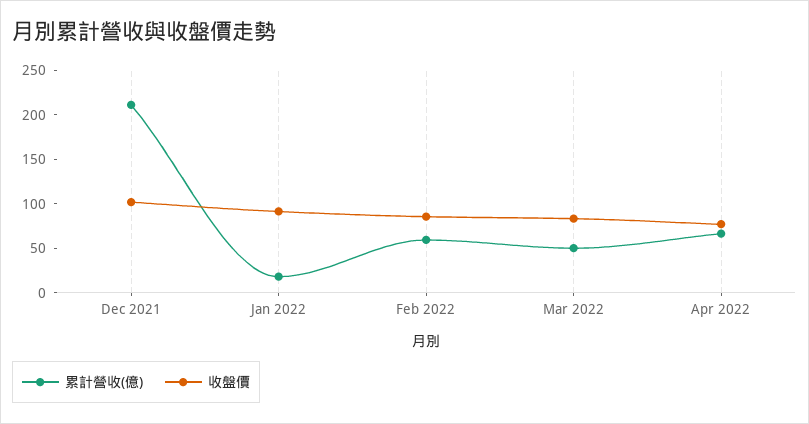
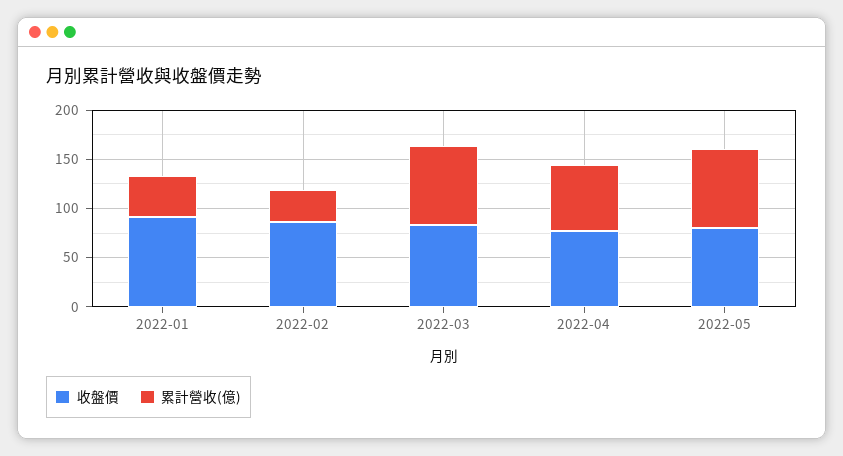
累計營收(億), Dec 2021: 210 -> none
收盤價, Dec 2021: 100 -> none
累計營收(億), Jan 2022: 20 -> 40
累計營收(億), Feb 2022: 60 -> 30
累計營收(億), Mar 2022: 50 -> 80
收盤價, 2022-05: none -> 80
累計營收(億), 2022-05: none -> 80

